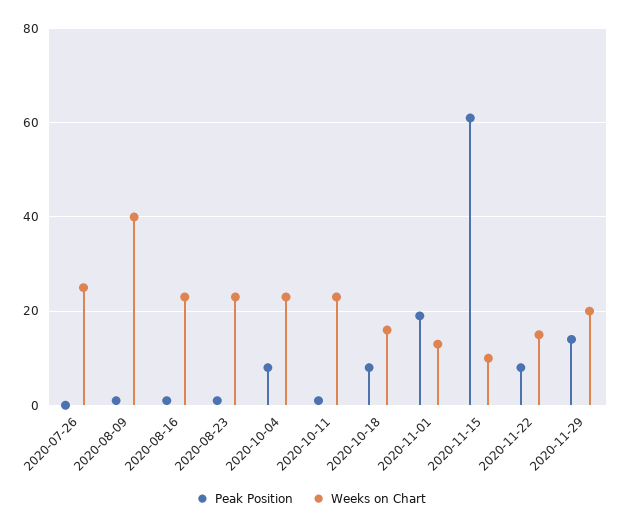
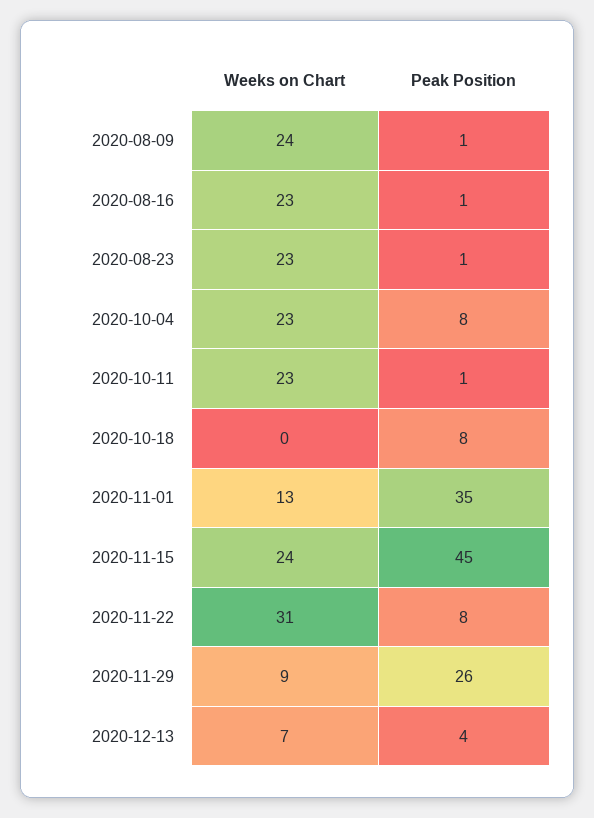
Peak Position, 2020-07-26: 0 -> none
Weeks on Chart, 2020-07-26: 25 -> none
Weeks on Chart, 2020-08-09: 40 -> 24
Weeks on Chart, 2020-10-18: 15 -> 0
Peak Position, 2020-11-01: 20 -> 35
Peak Position, 2020-11-15: 60 -> 45
Weeks on Chart, 2020-11-15: 10 -> 24
Weeks on Chart, 2020-11-22: 15 -> 31
Peak Position, 2020-11-29: 15 -> 26
Weeks on Chart, 2020-11-29: 20 -> 9
Weeks on Chart, 2020-12-13: none -> 7
Peak Position, 2020-12-13: none -> 4

